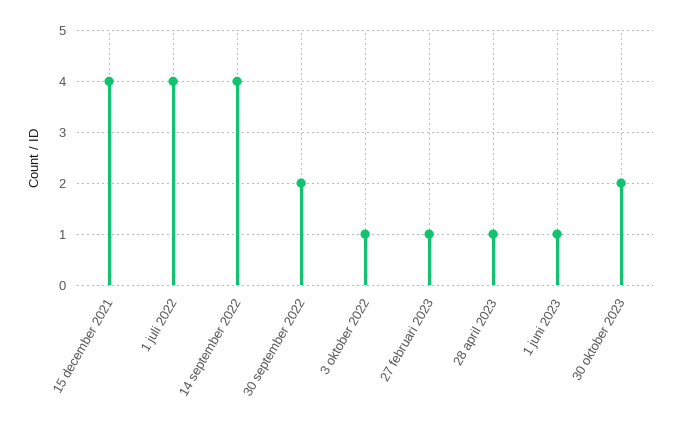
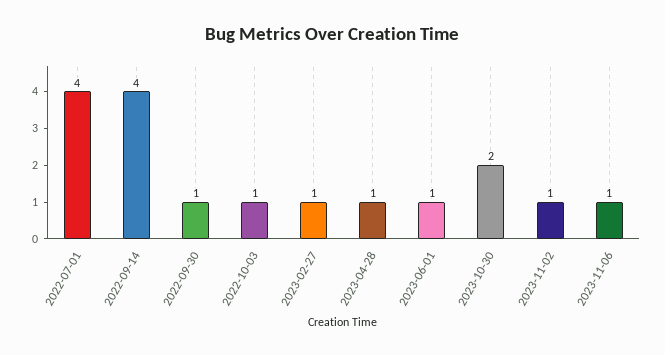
15 december 2021: 4 -> none
30 september 2022: 2 -> 1
2023-11-02: none -> 1
2023-11-06: none -> 1

